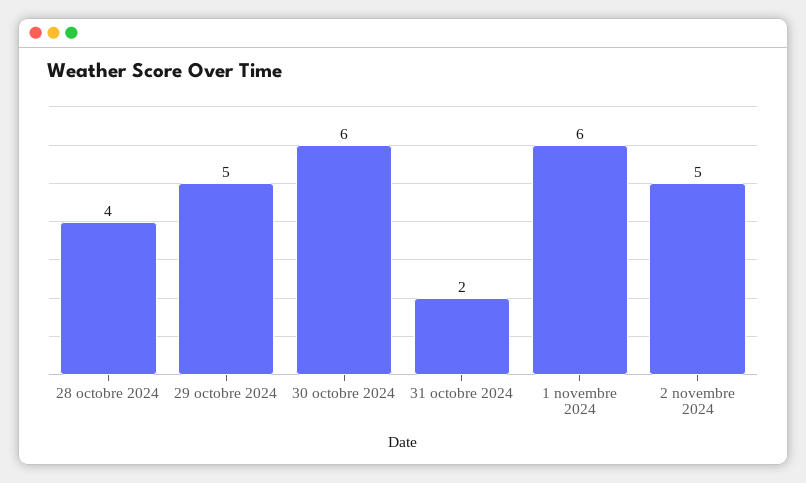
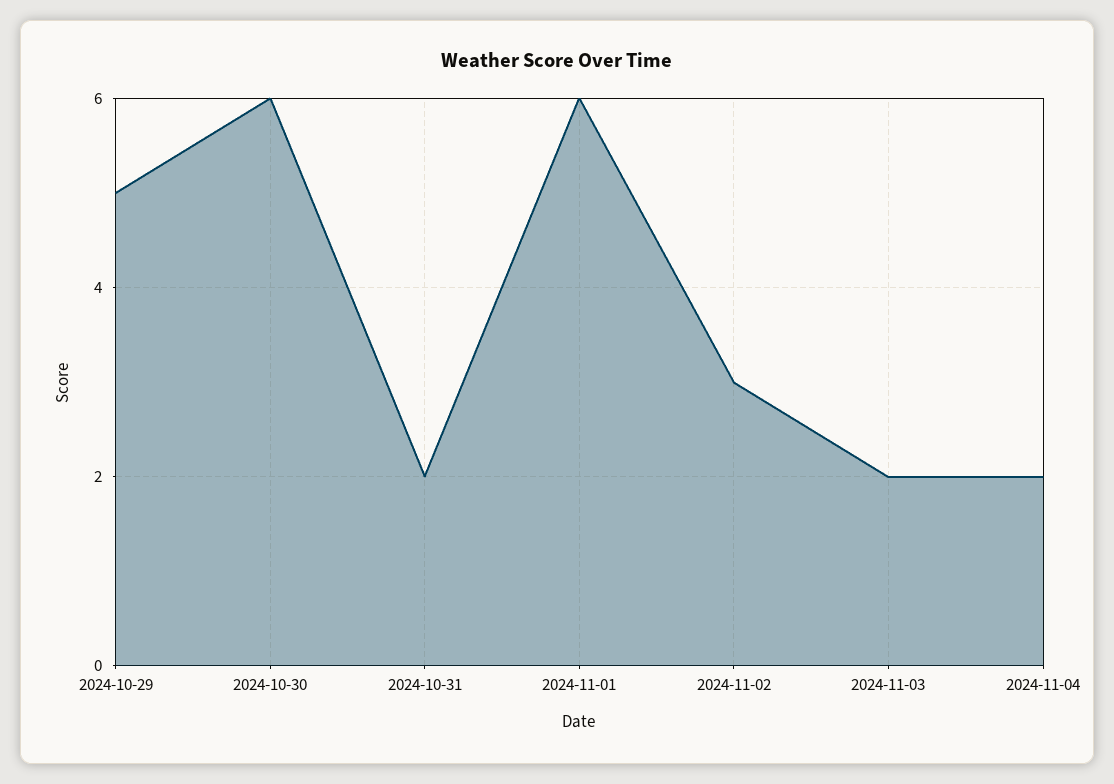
28 octobre 2024: 4 -> none
2 novembre 2024: 5 -> 3
2024-11-03: none -> 2
2024-11-04: none -> 2

